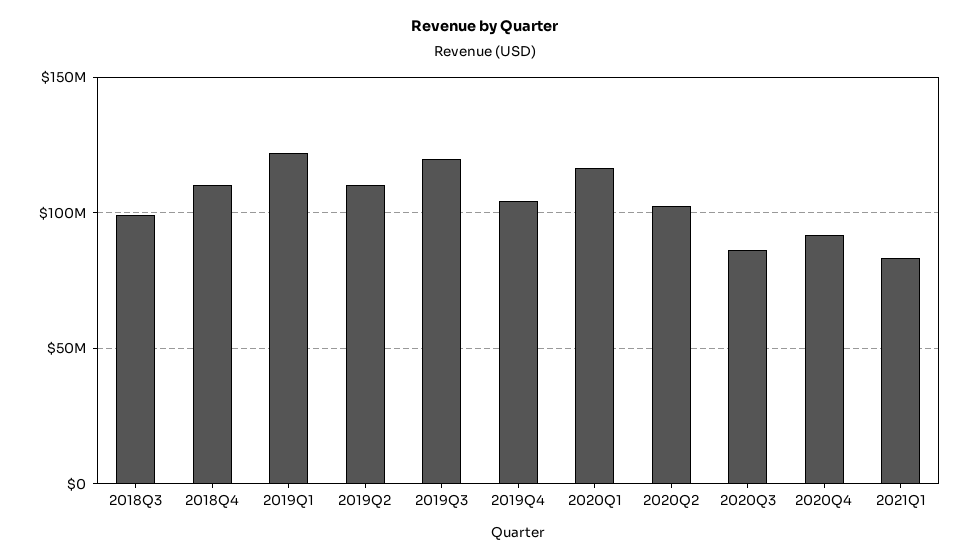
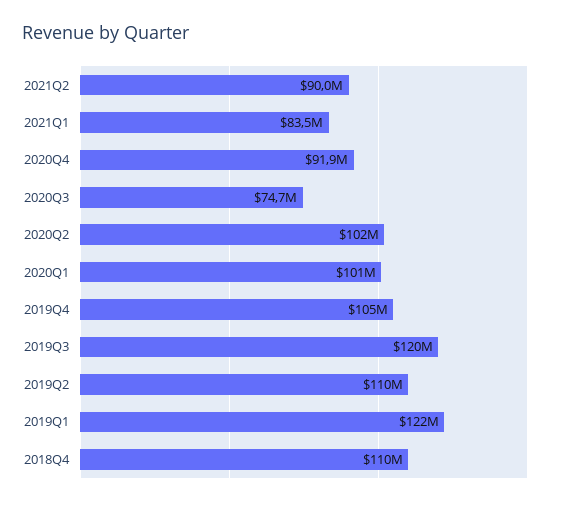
2018Q3: 100000000 -> none
2020Q1: 115000000 -> 101000000
2020Q3: 85000000 -> 74700000
2021Q2: none -> 90000000

